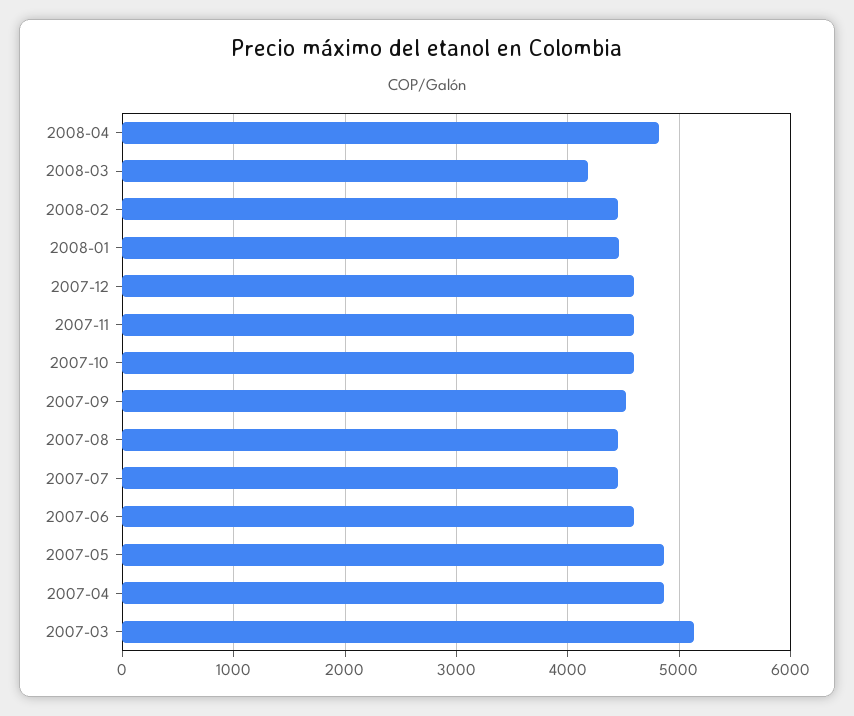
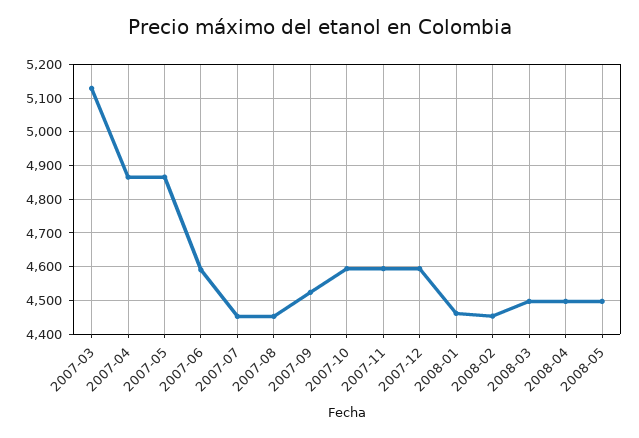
2008-04: 4800 -> 4500
2008-03: 4200 -> 4500
2008-05: none -> 4500

